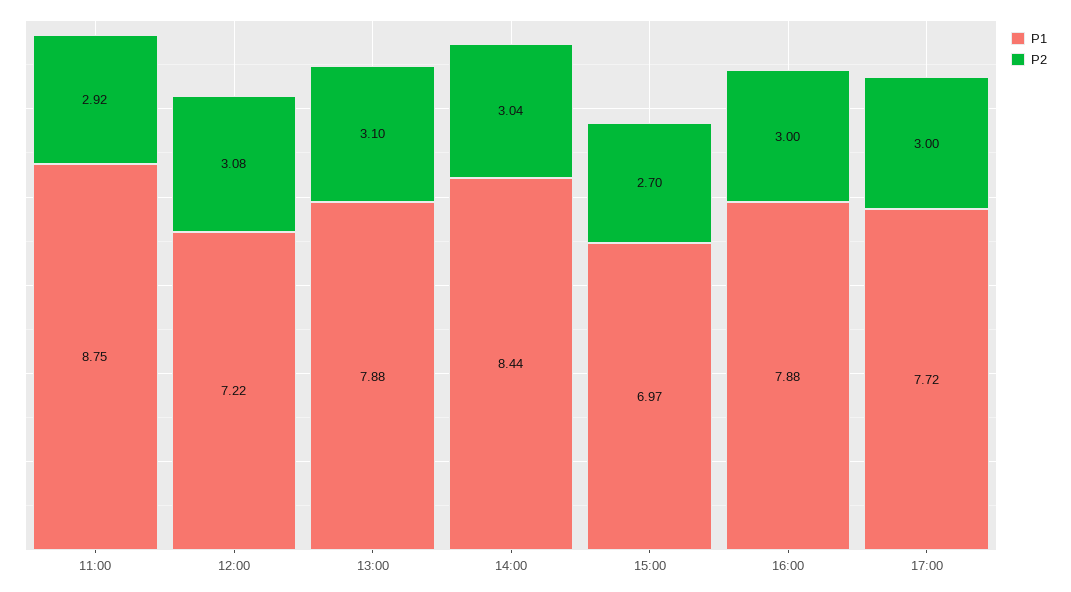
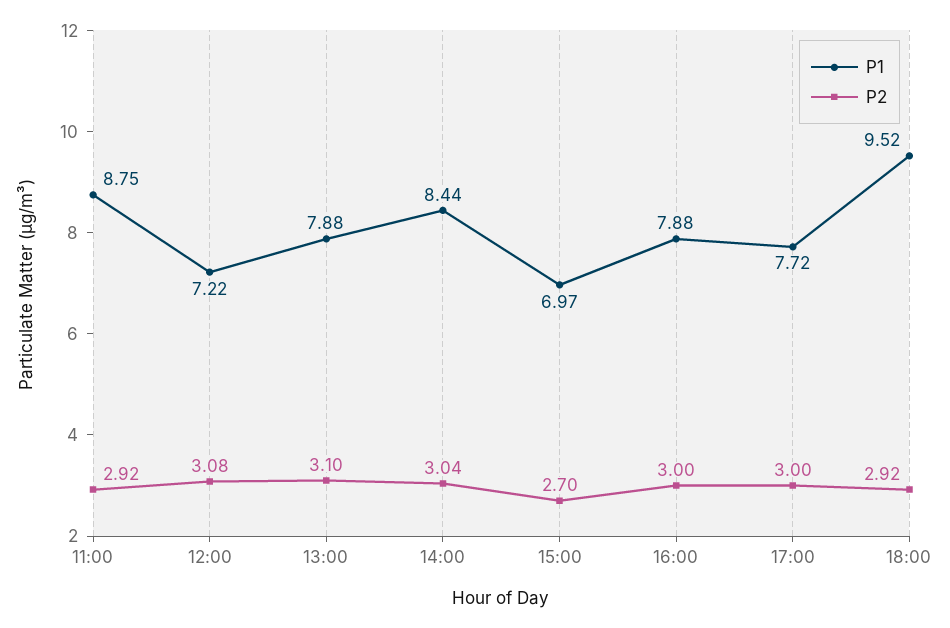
P1, 18:00: none -> 9.52
P2, 18:00: none -> 2.92

